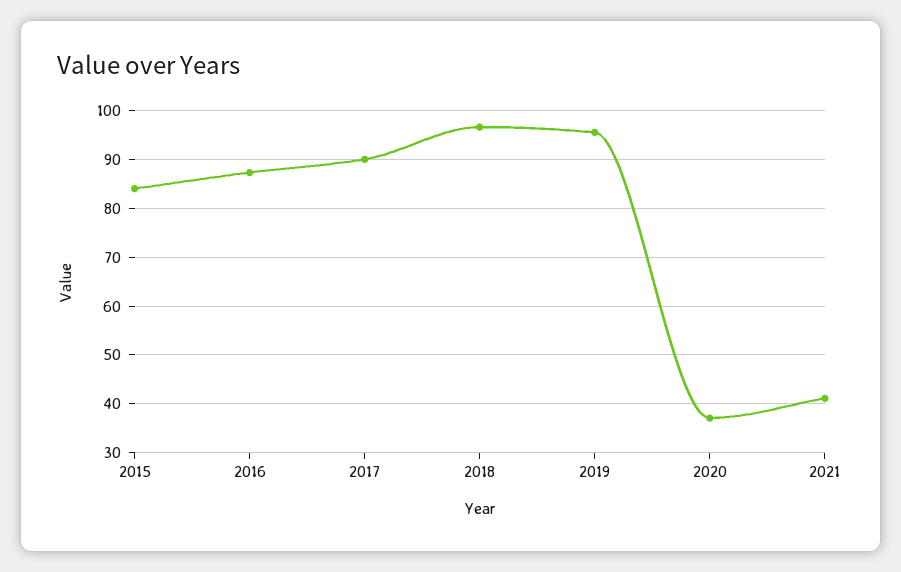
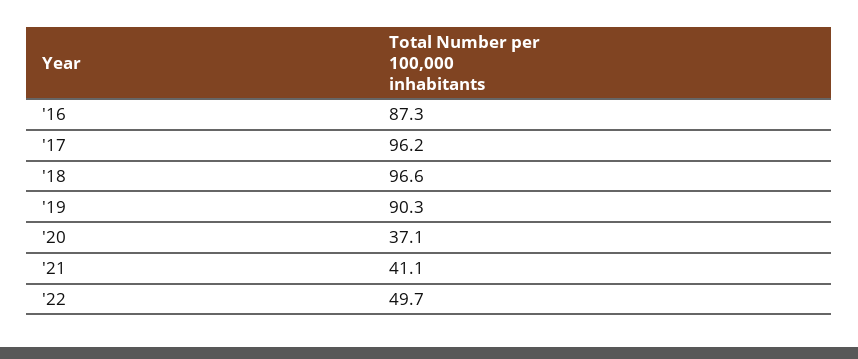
2015: 84 -> none
2017: 90 -> 96.2
2019: 96 -> 90.3
'22: none -> 49.7

